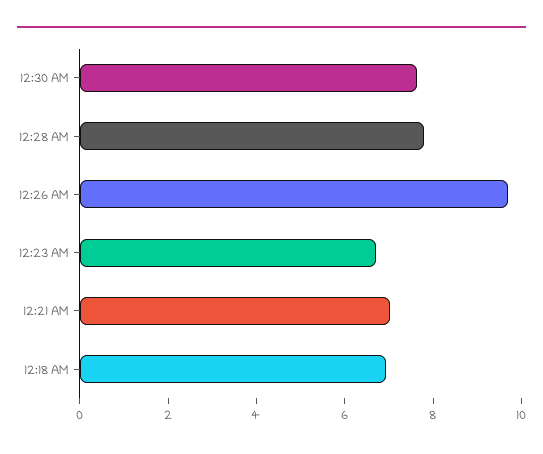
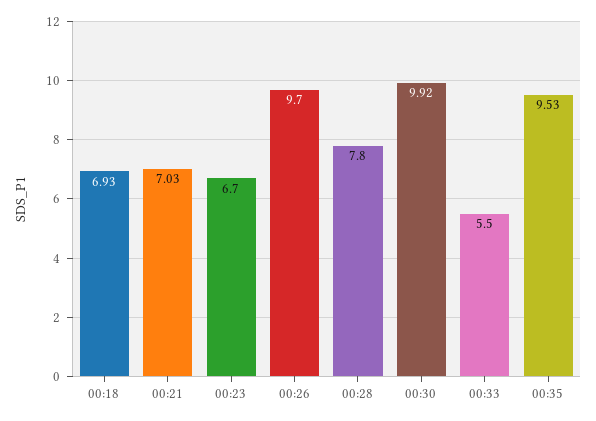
12:30 AM: 7.5 -> 9.92
00:33: none -> 5.5
00:35: none -> 9.53

